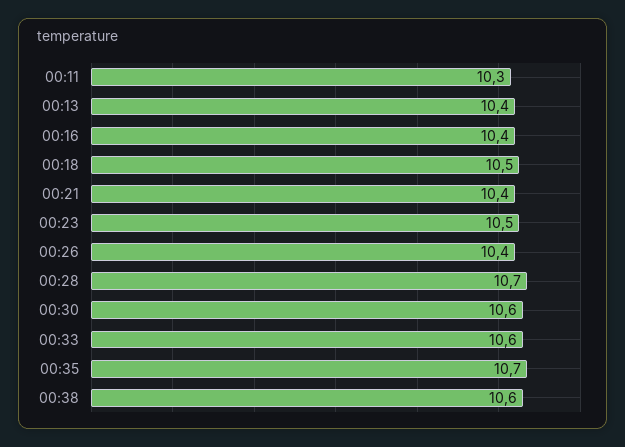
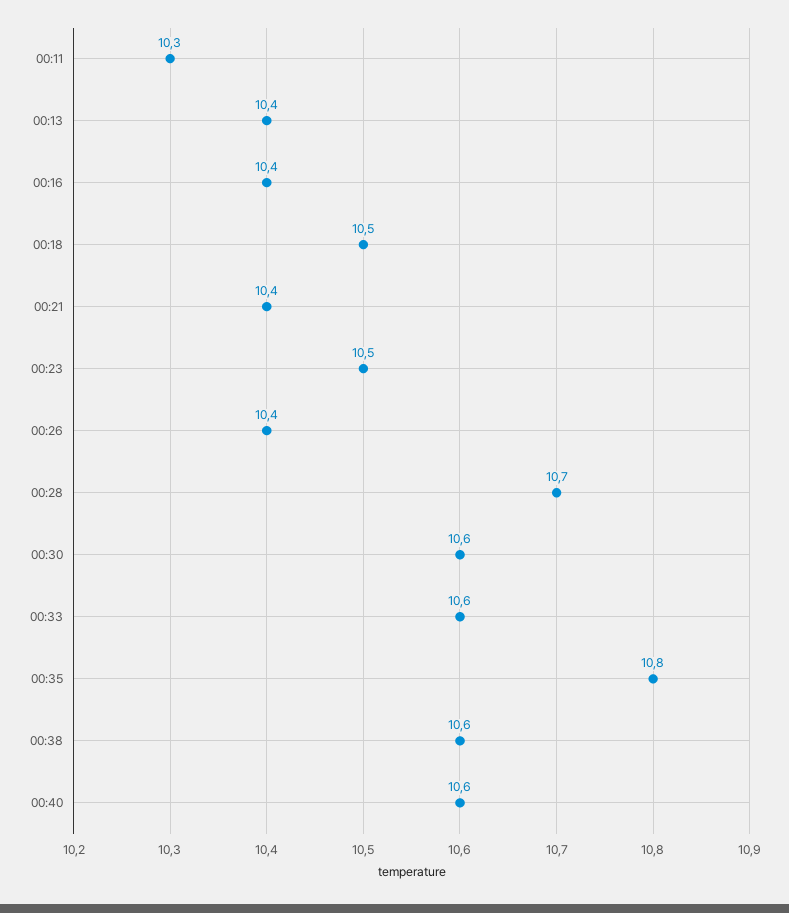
00:35: 10.7 -> 10.8
00:40: none -> 10.6

